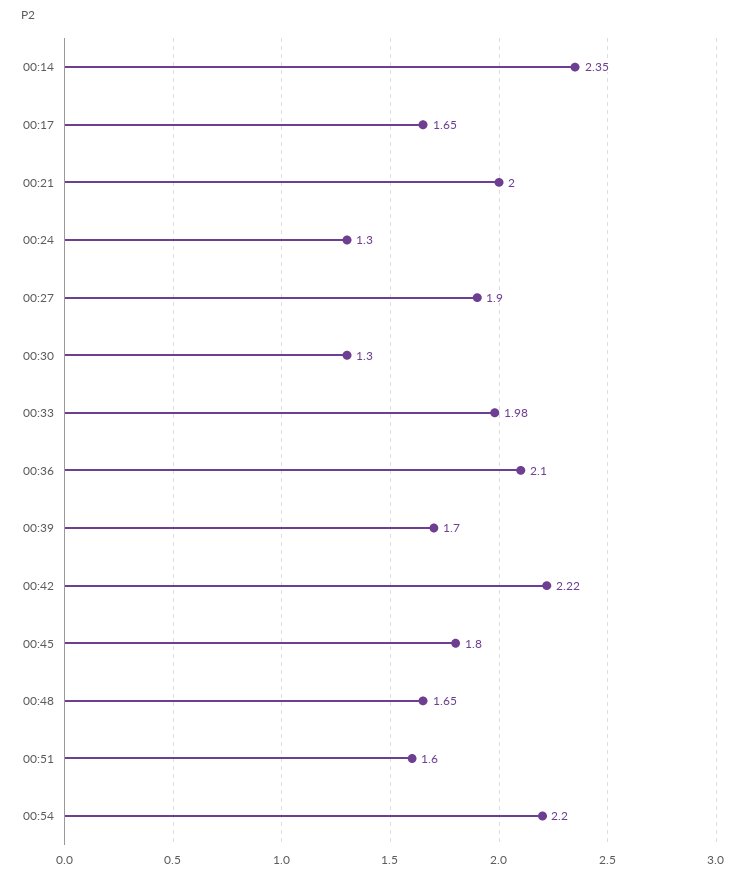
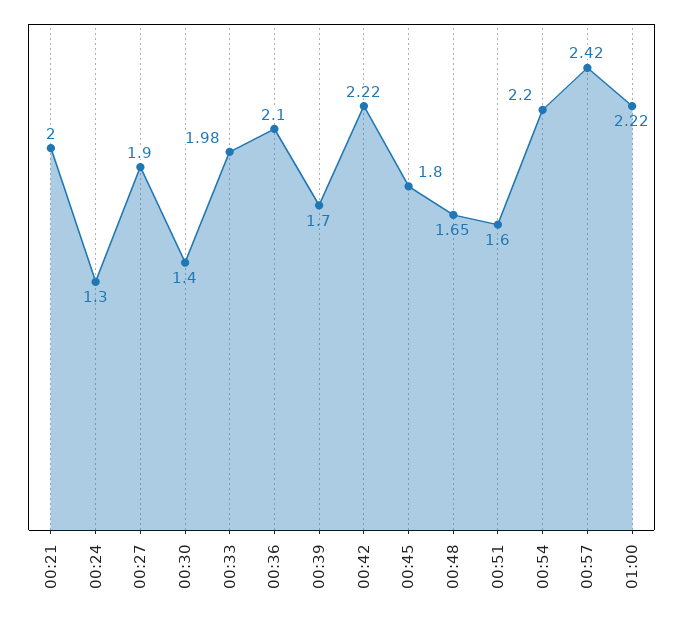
00:14: 2.35 -> none
00:17: 1.65 -> none
00:30: 1.3 -> 1.4
00:57: none -> 2.42
01:00: none -> 2.22

